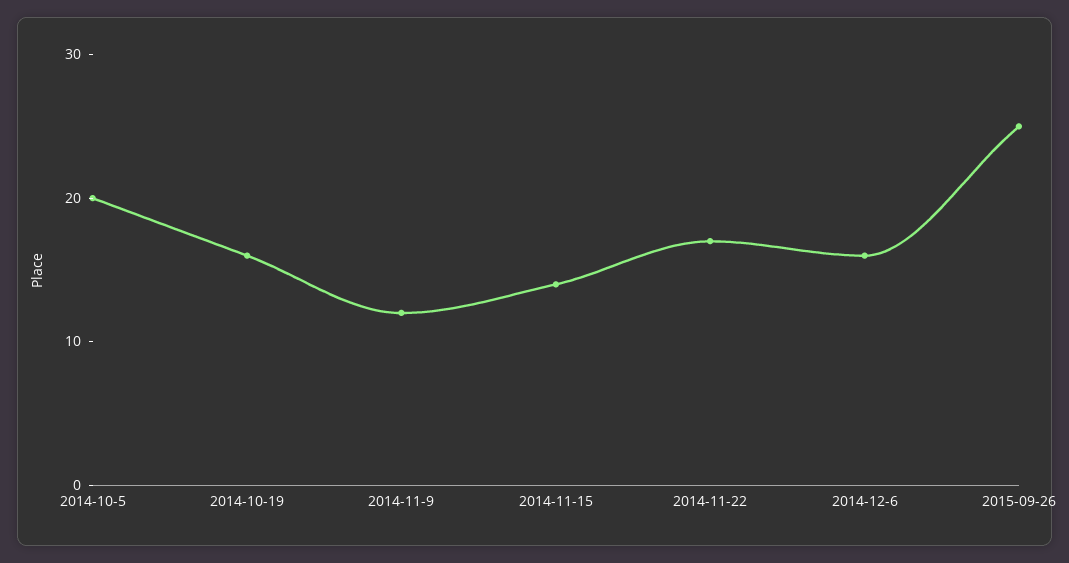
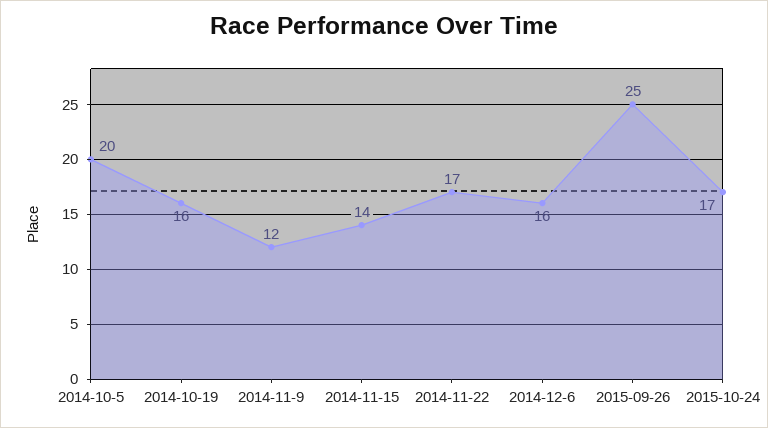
2015-10-24: none -> 17

